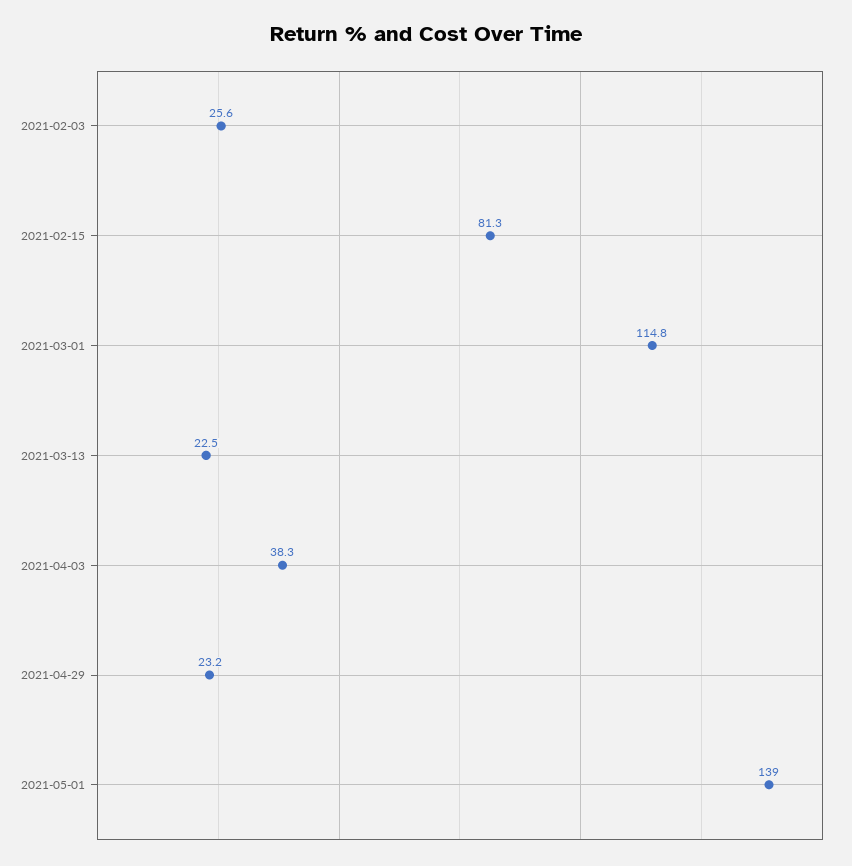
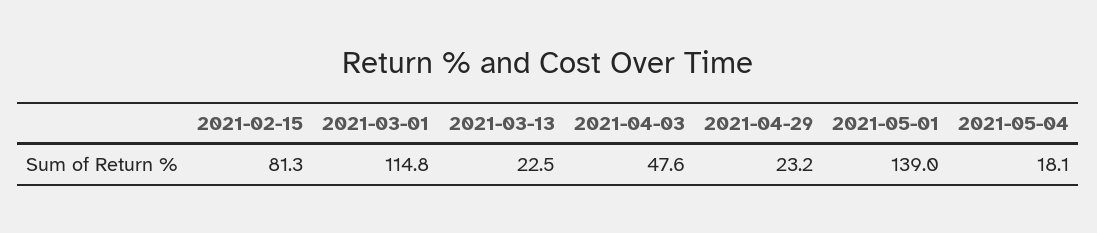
2021-02-03: 25.6 -> none
2021-04-03: 38.3 -> 47.6
2021-05-04: none -> 18.1

